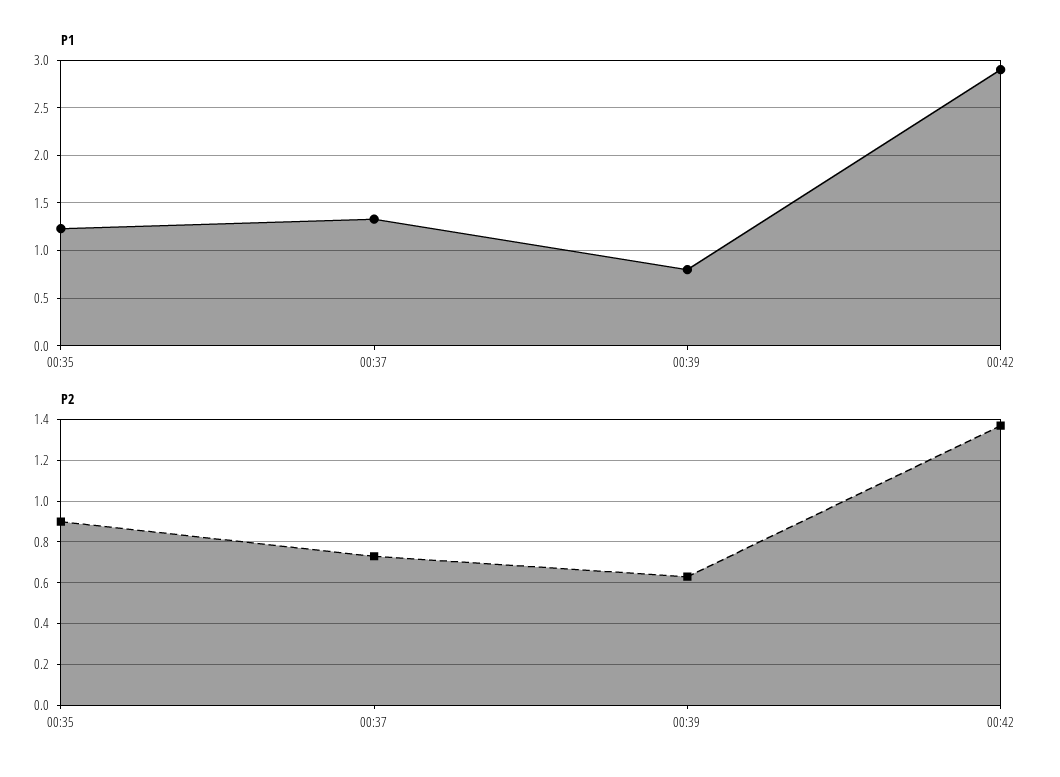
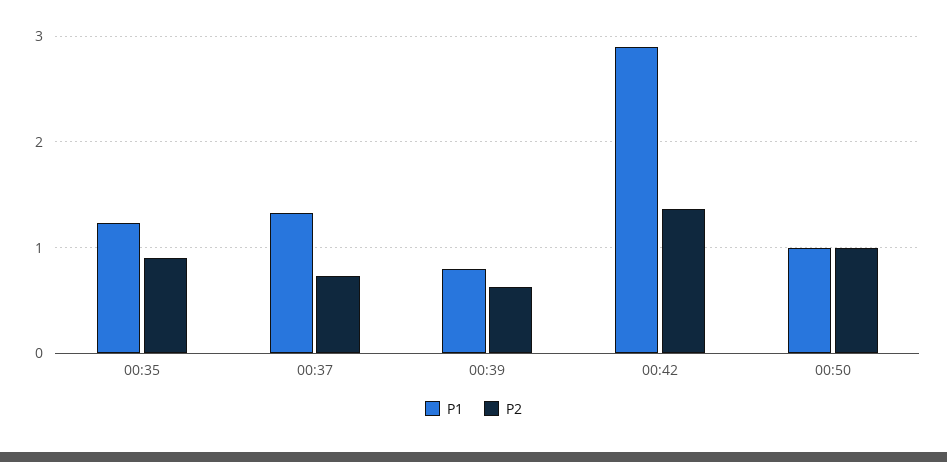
P1, 00:50: none -> 1
P2, 00:50: none -> 1

